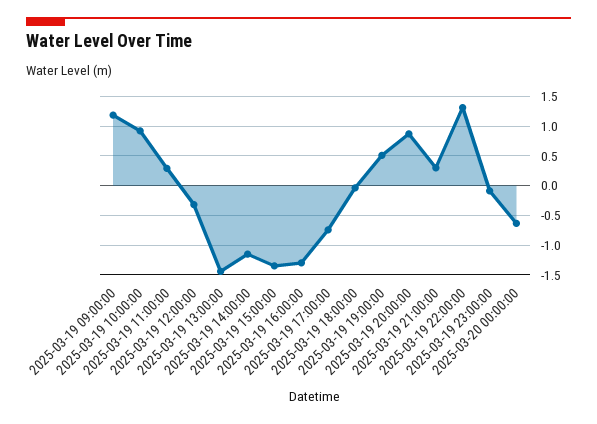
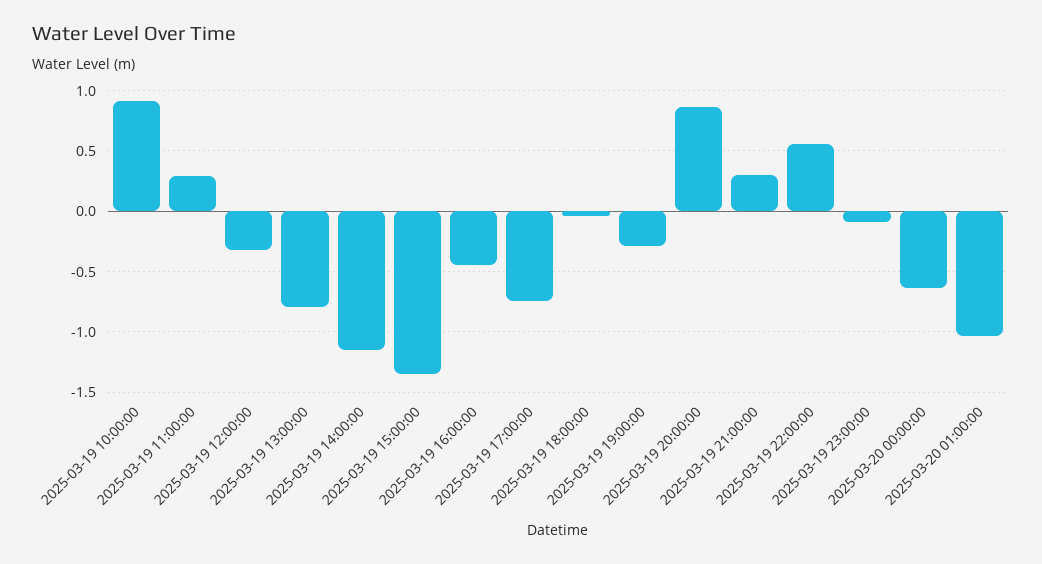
2025-03-19 09:00:00: 1.25 -> none
2025-03-19 13:00:00: -1.5 -> -0.8
2025-03-19 16:00:00: -1.25 -> -0.45
2025-03-19 19:00:00: 0.5 -> -0.3
2025-03-19 22:00:00: 1.25 -> 0.55
2025-03-20 01:00:00: none -> -1.05

